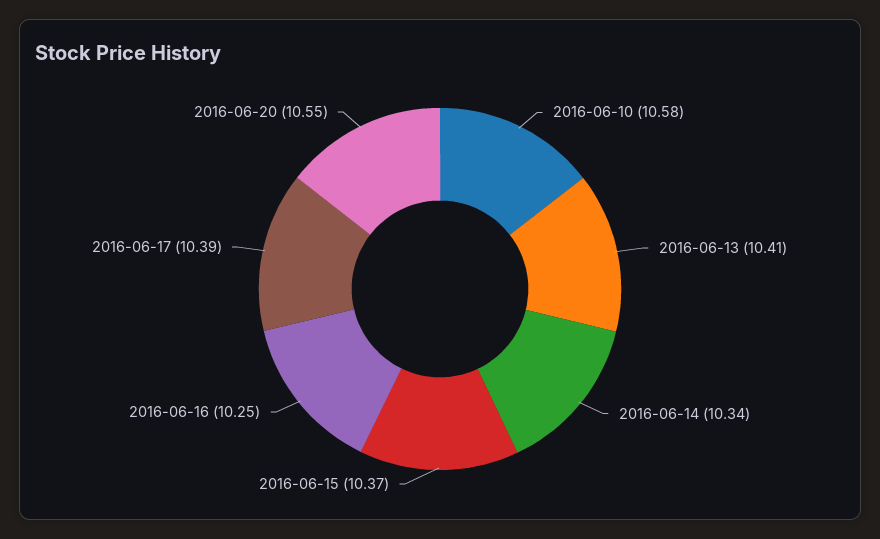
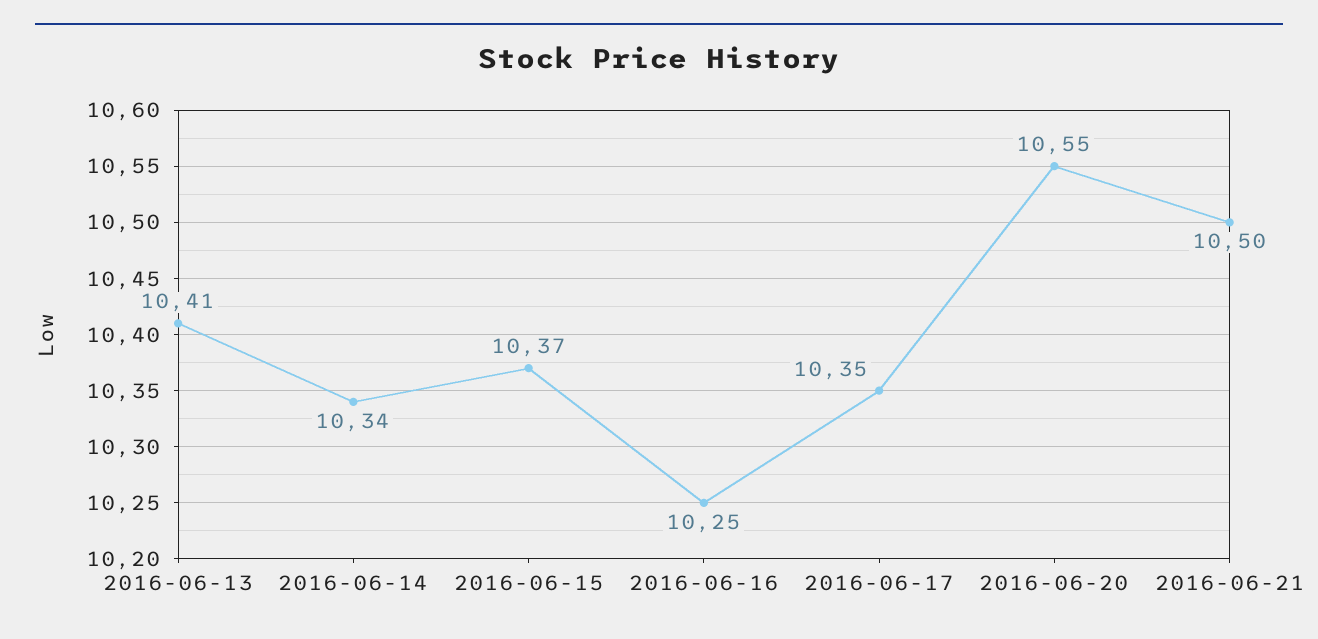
2016-06-10: 10.58 -> none
2016-06-17: 10.39 -> 10.35
2016-06-21: none -> 10.5

